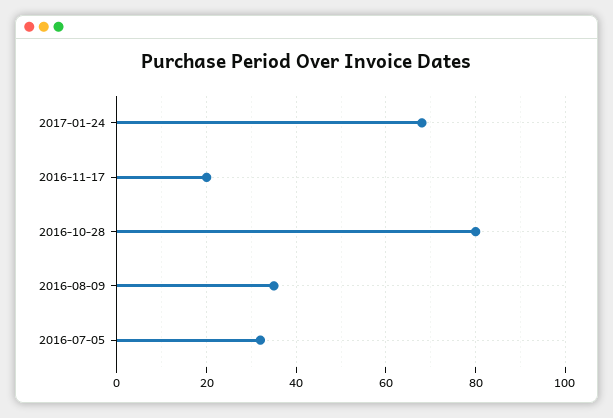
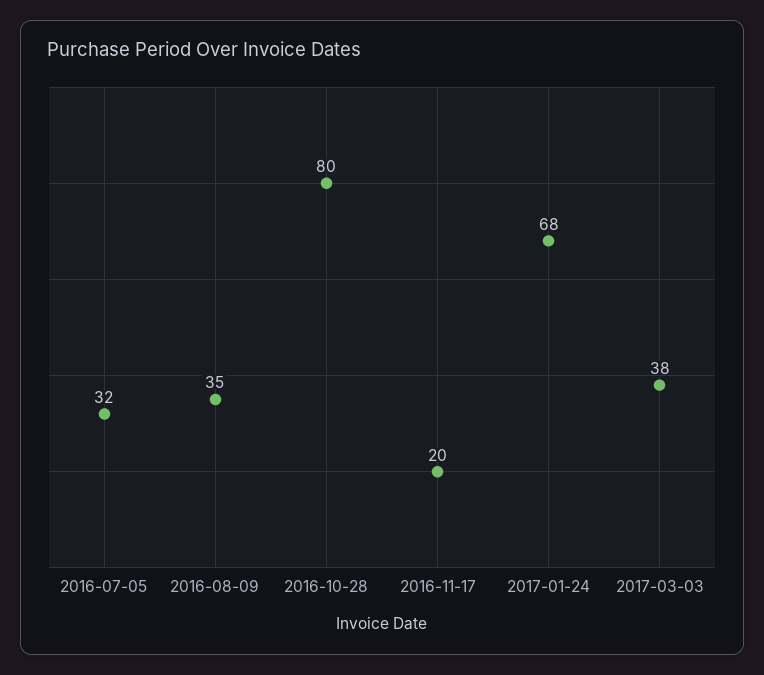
2017-03-03: none -> 38

